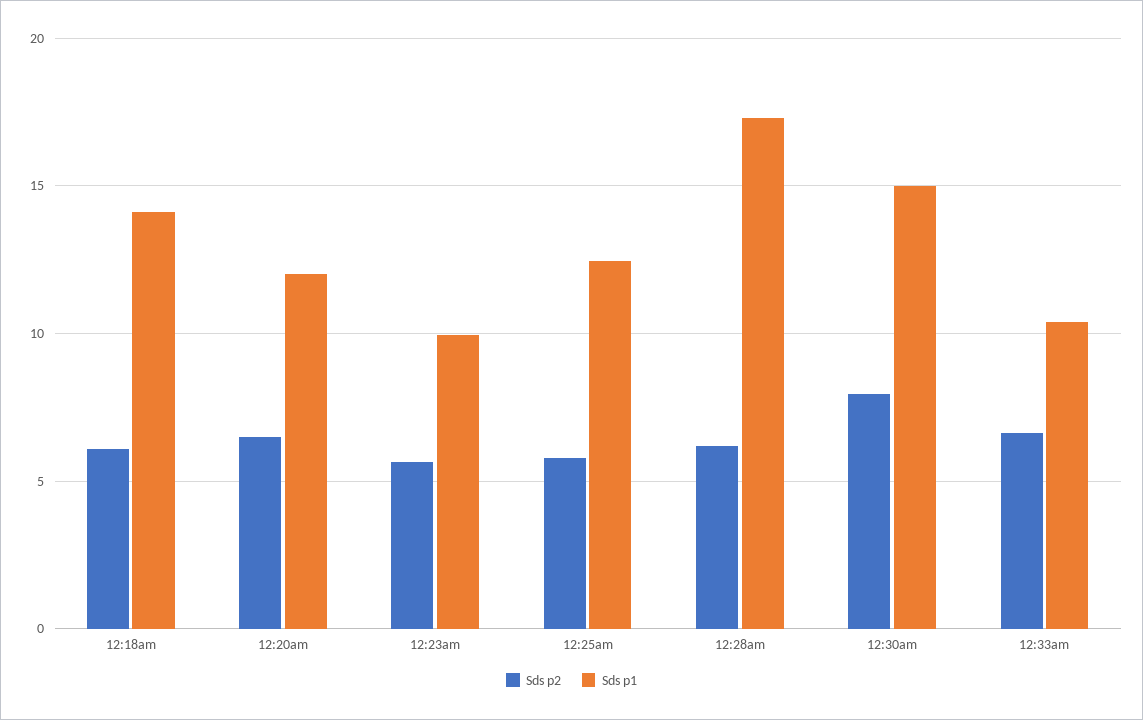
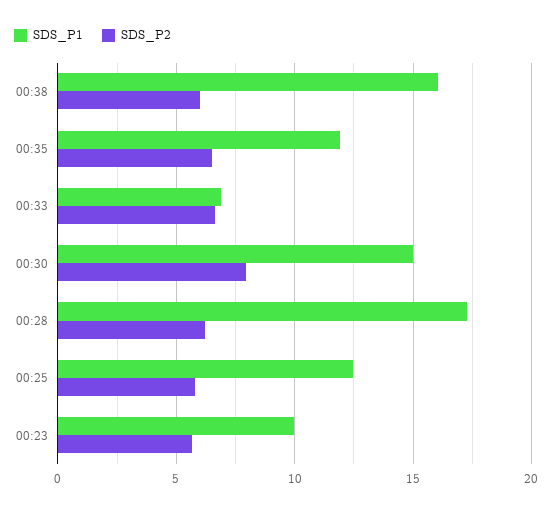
Sds p2, 12:18am: 6 -> none
Sds p1, 12:18am: 14 -> none
Sds p2, 12:20am: 6.5 -> none
Sds p1, 12:20am: 12 -> none
Sds p1, 12:33am: 10.5 -> 7
Sds p1, 00:38: none -> 16
Sds p2, 00:38: none -> 6
Sds p1, 00:35: none -> 12
Sds p2, 00:35: none -> 6.5

